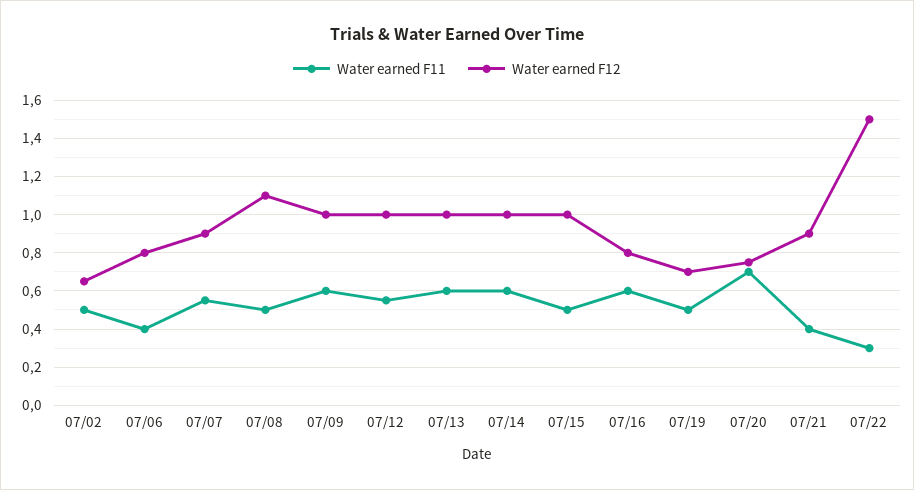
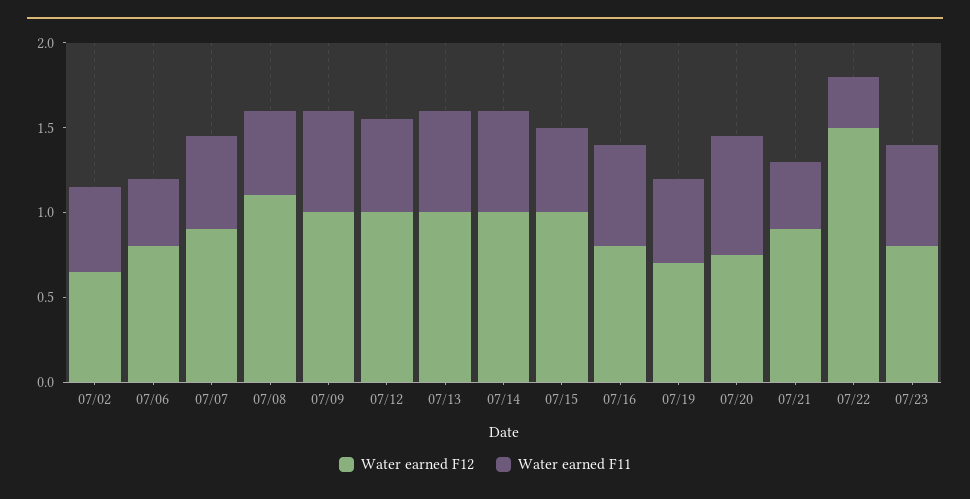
Water earned F12, 07/23: none -> 0.8
Water earned F11, 07/23: none -> 0.6

